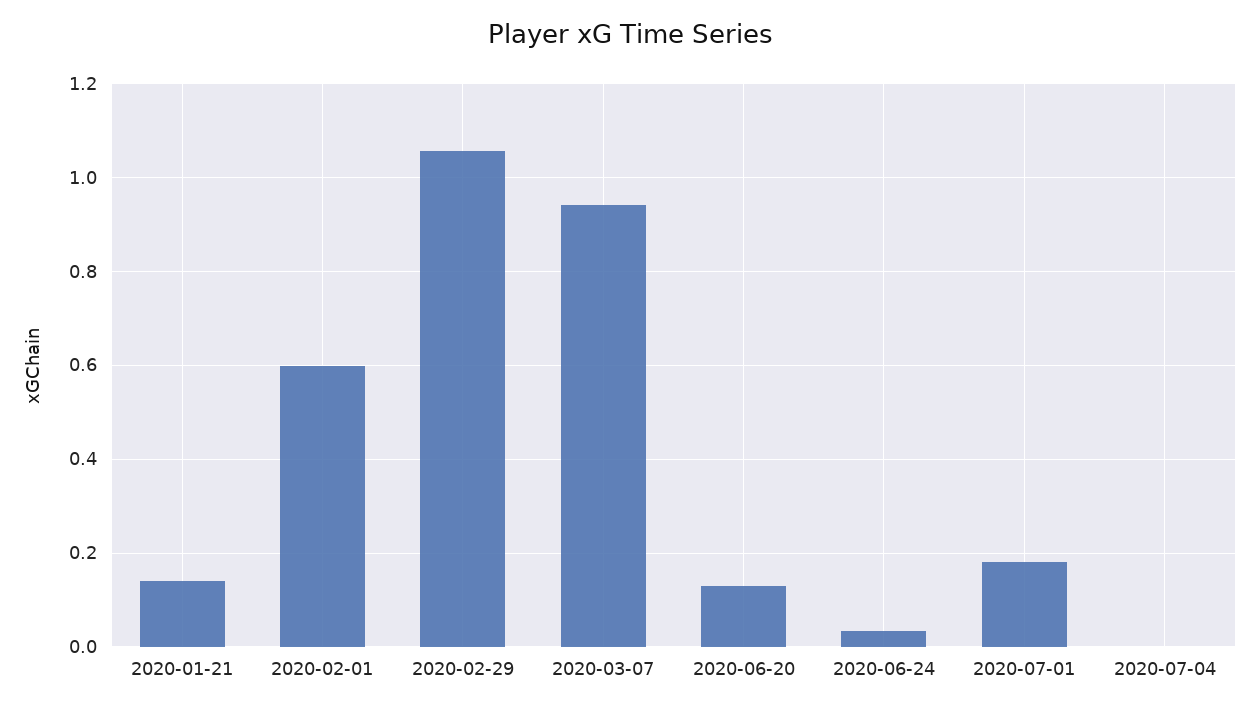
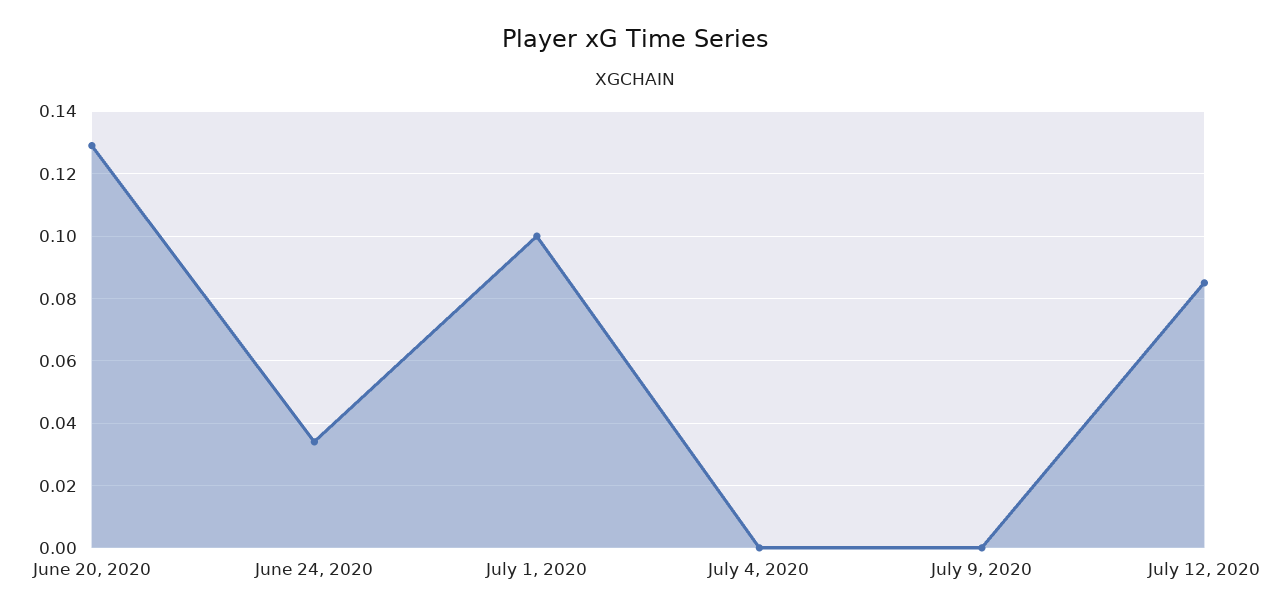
2020-01-21: 0.14 -> none
2020-02-01: 0.6 -> none
2020-02-29: 1.06 -> none
2020-03-07: 0.94 -> none
2020-07-01: 0.18 -> 0.1
July 9, 2020: none -> 0
July 12, 2020: none -> 0.085

